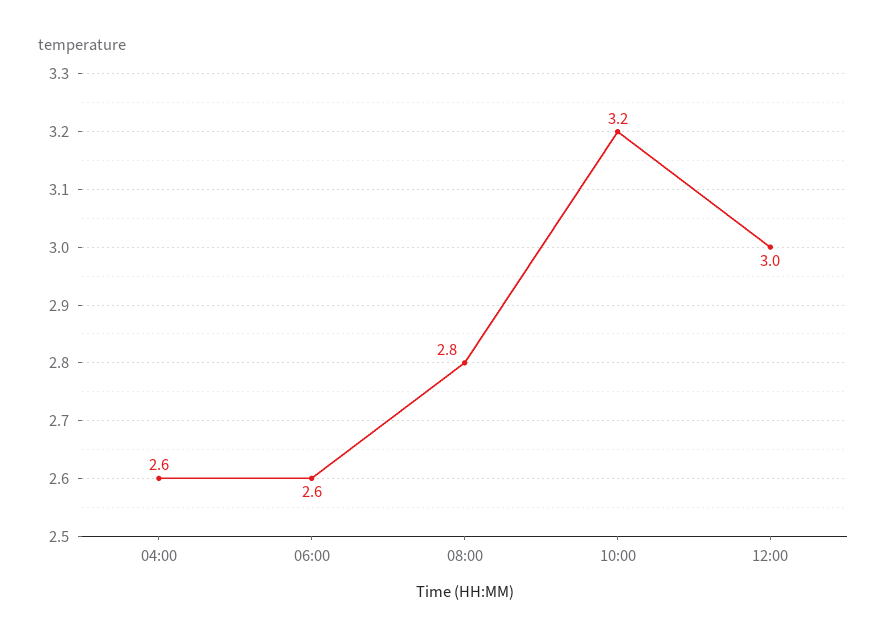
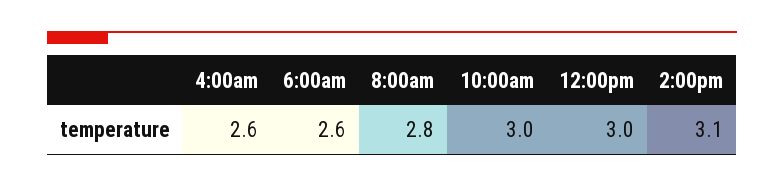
10:00: 3.2 -> 3
2:00pm: none -> 3.1

